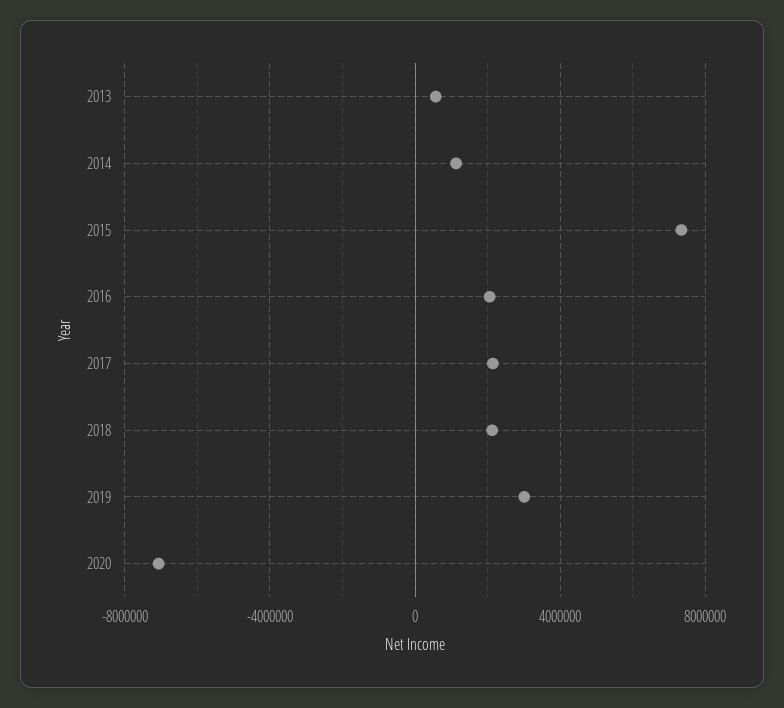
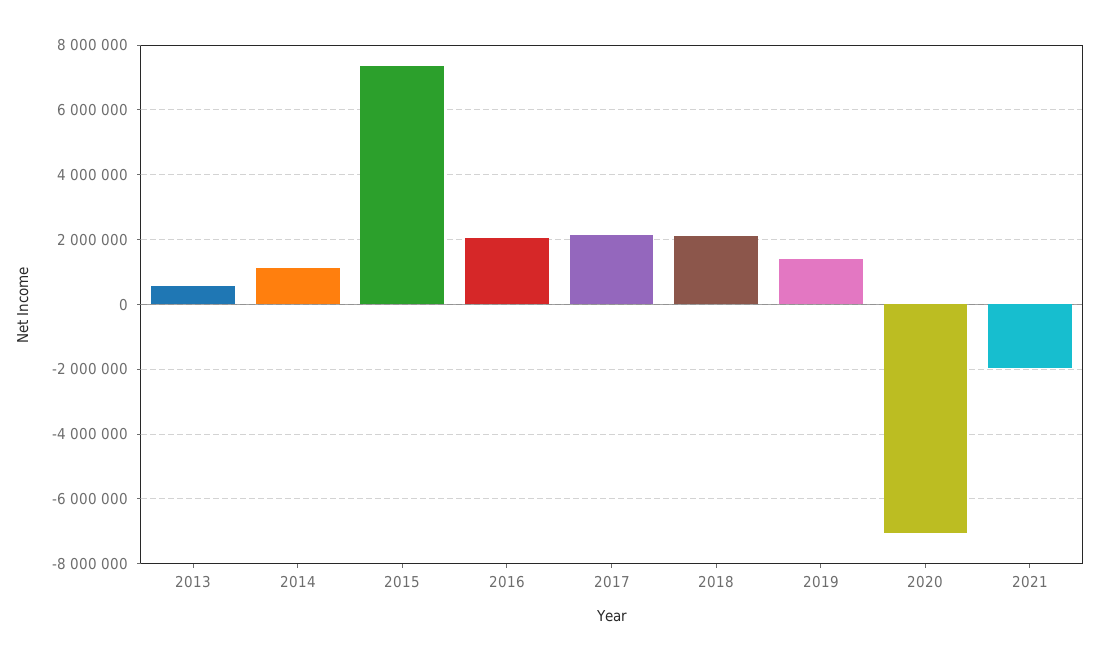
2019: 3000000 -> 1400000
2021: none -> -2000000

